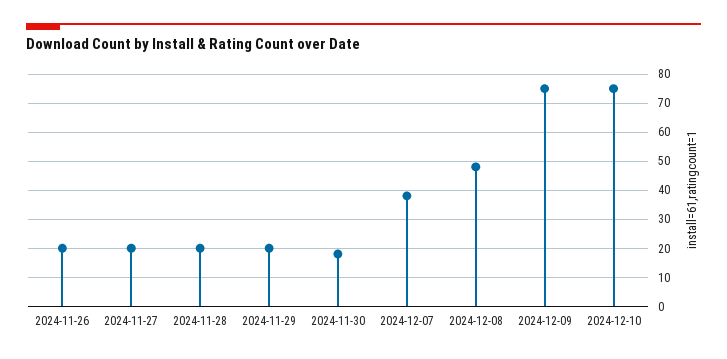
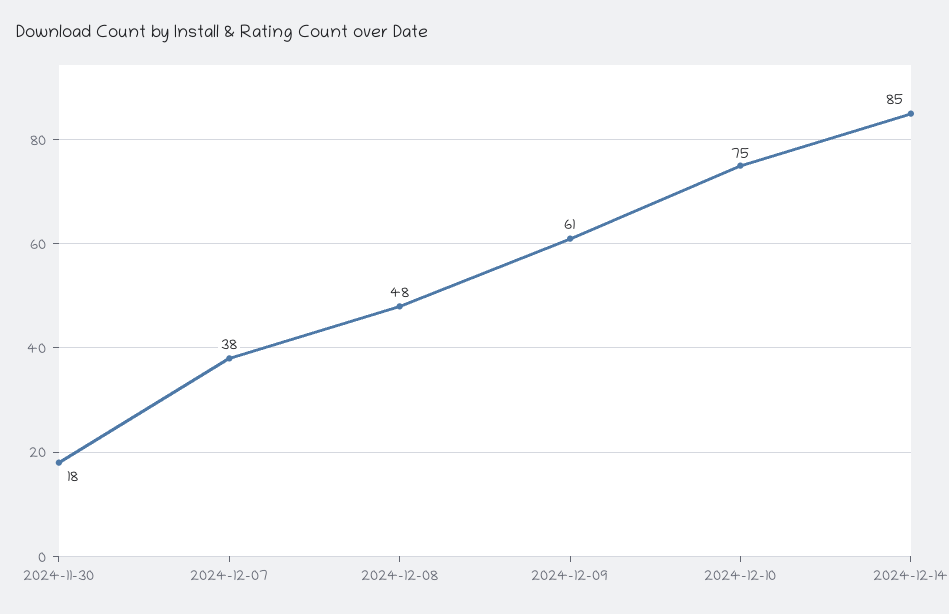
2024-11-26: 20 -> none
2024-11-27: 20 -> none
2024-11-28: 20 -> none
2024-11-29: 20 -> none
2024-12-09: 75 -> 61
2024-12-14: none -> 85

